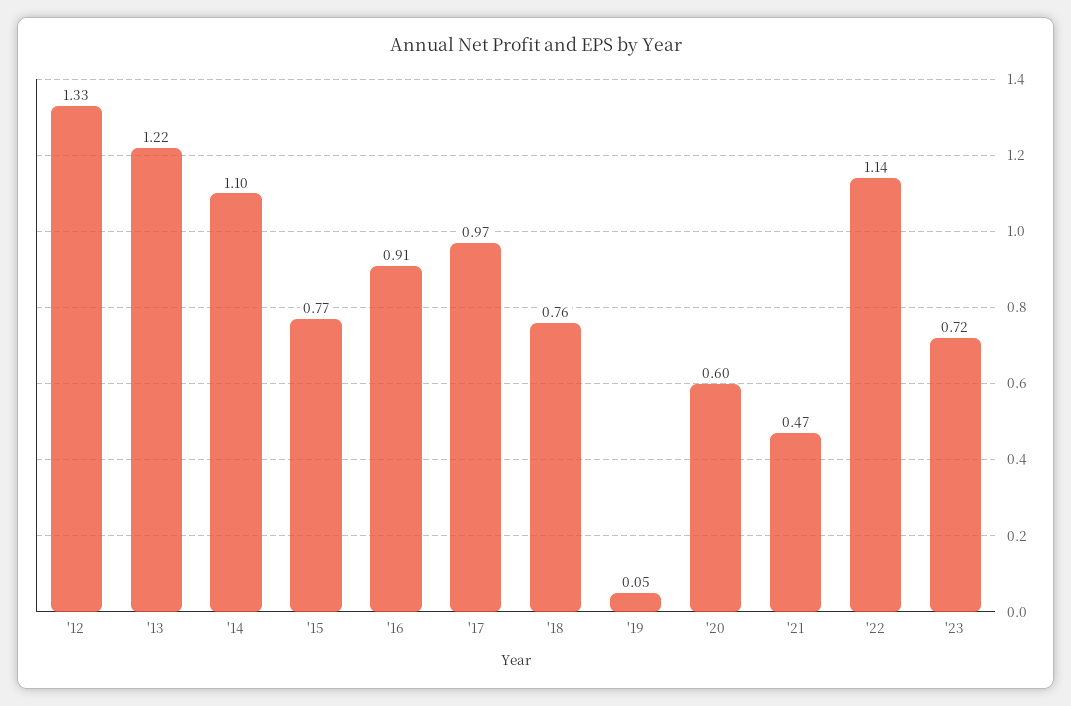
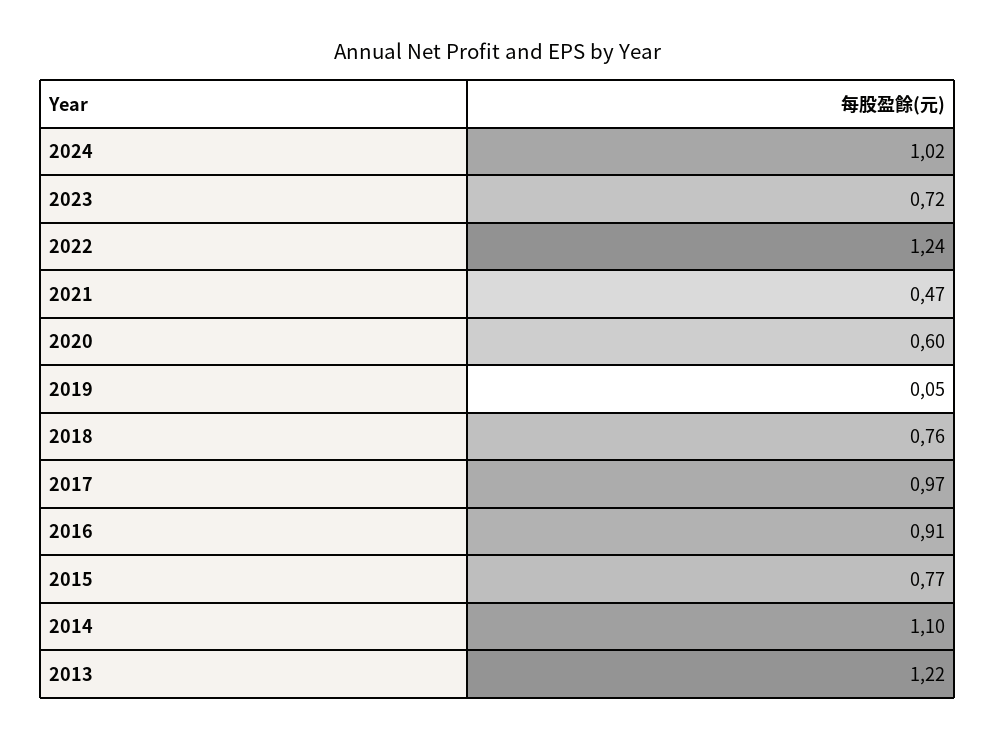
'12: 1.33 -> none
'22: 1.14 -> 1.24
2024: none -> 1.02

